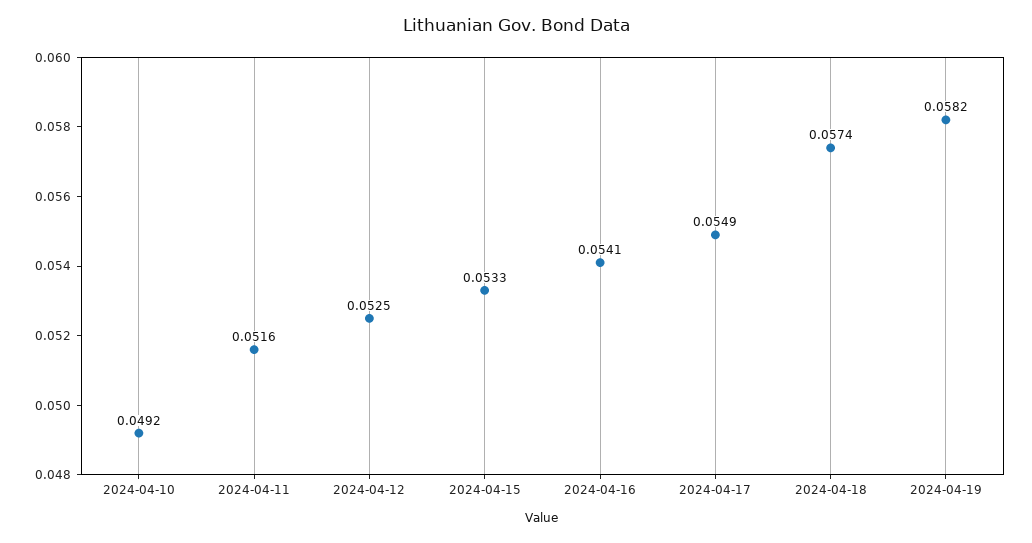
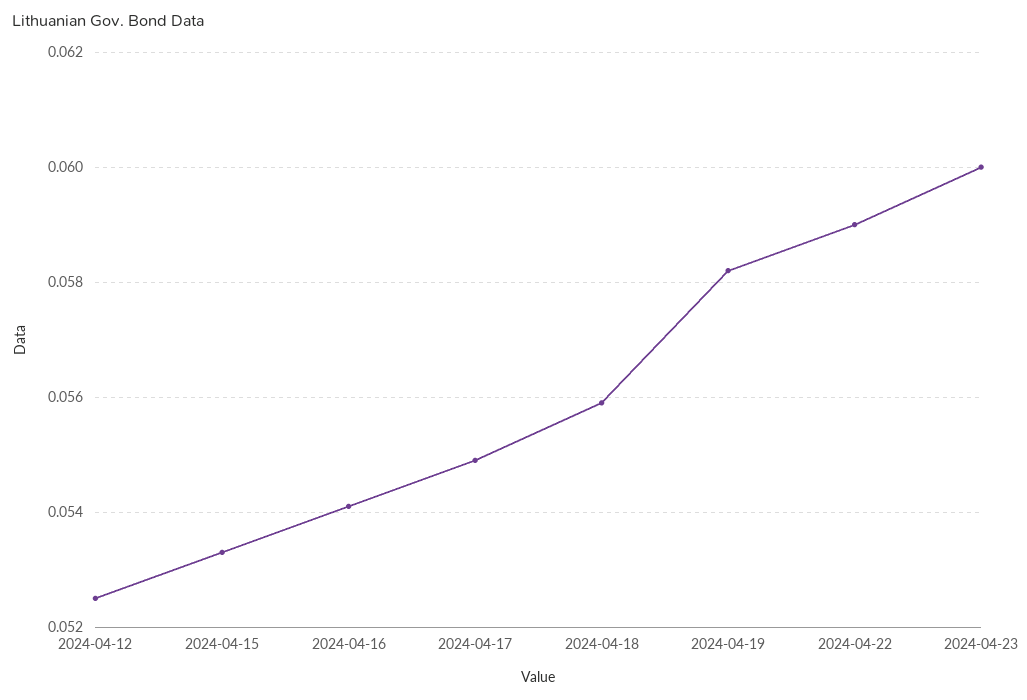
2024-04-10: 0.0492 -> none
2024-04-11: 0.0516 -> none
2024-04-18: 0.0574 -> 0.056
2024-04-22: none -> 0.059
2024-04-23: none -> 0.06

